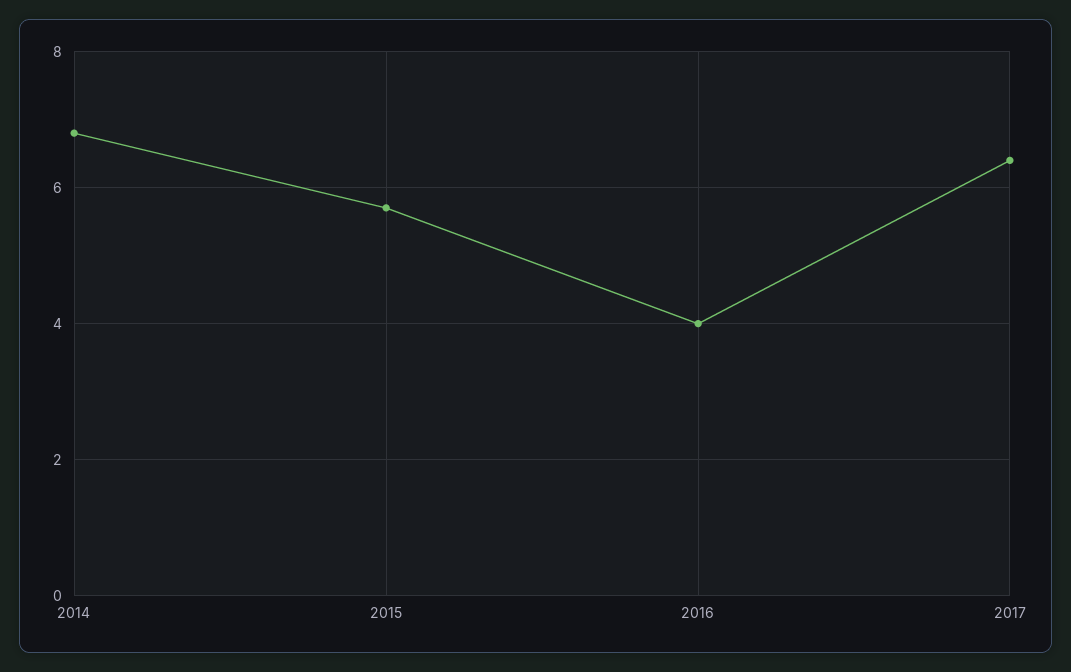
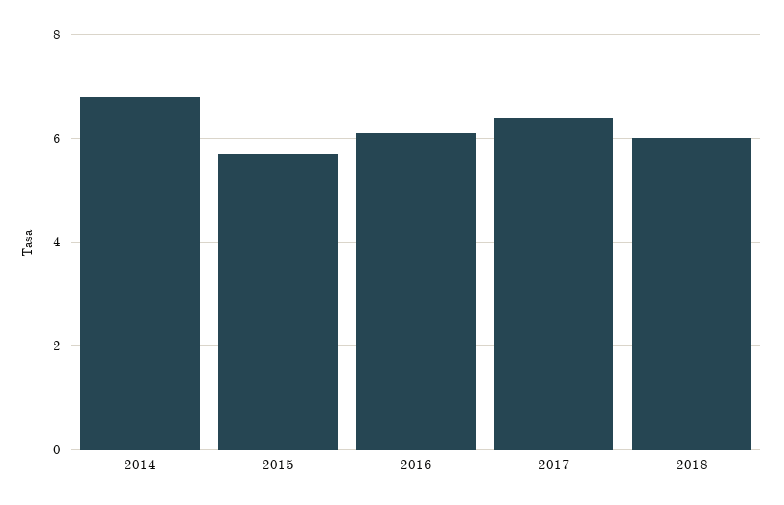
2016: 4 -> 6
2018: none -> 6

